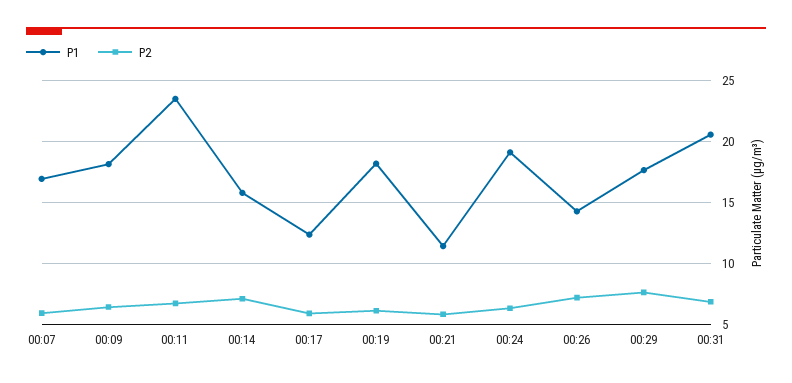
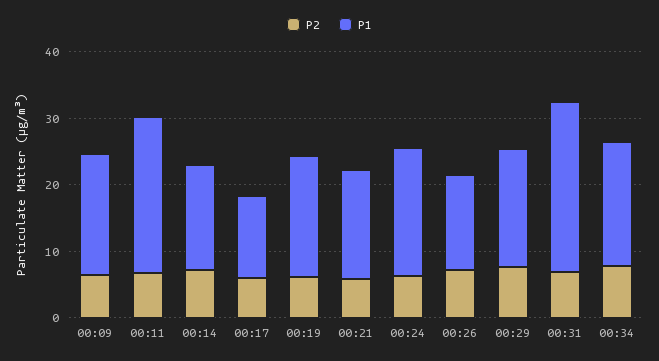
P1, 00:07: 17 -> none
P2, 00:07: 6 -> none
P1, 00:21: 11.5 -> 16
P1, 00:31: 20.5 -> 26
P2, 00:34: none -> 8
P1, 00:34: none -> 18

